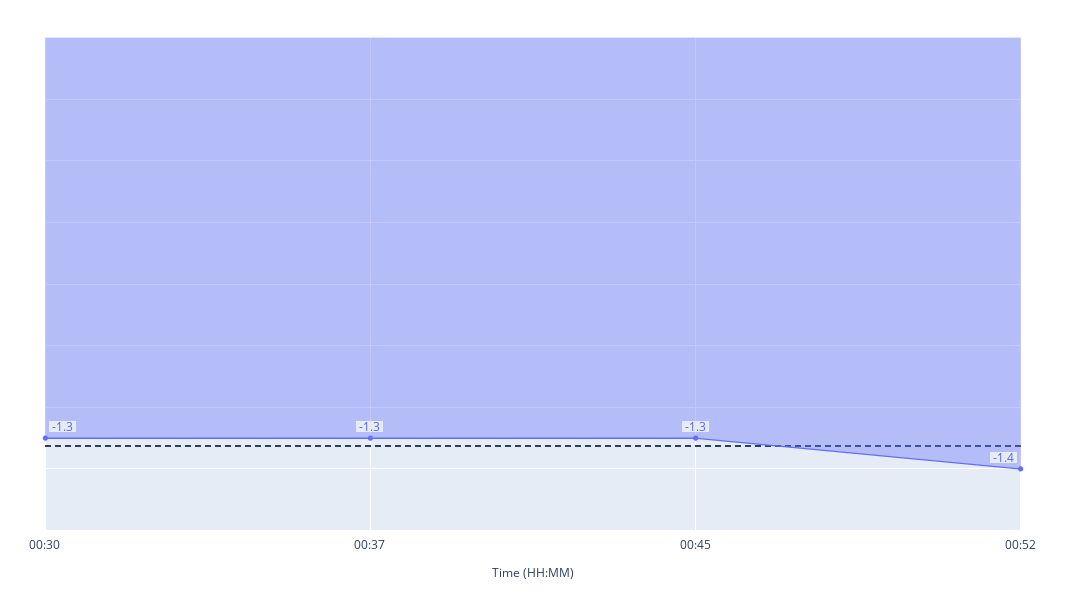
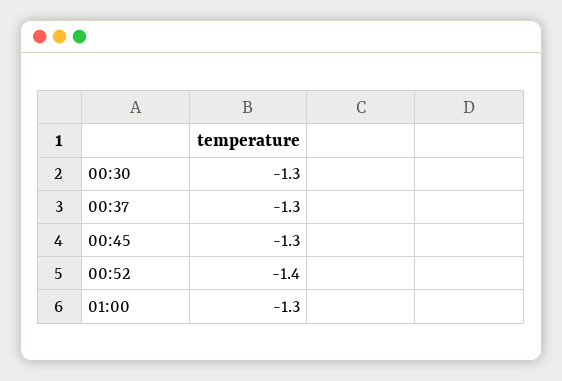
01:00: none -> -1.3

